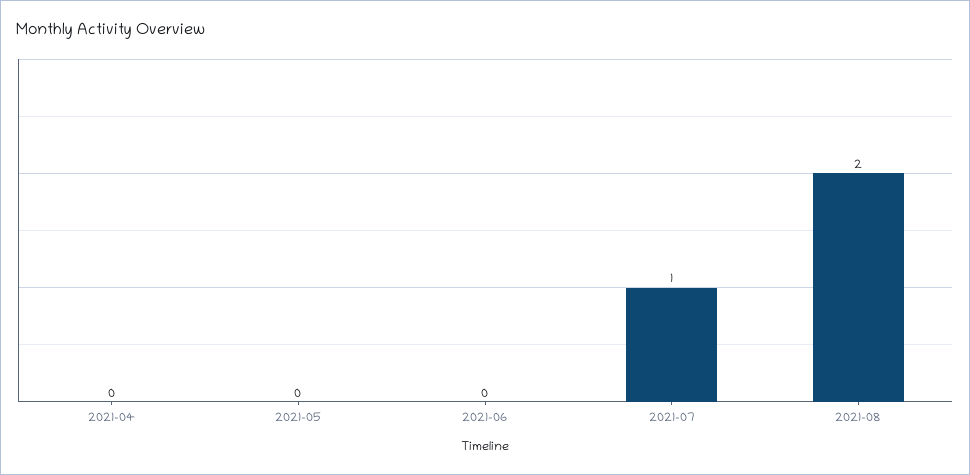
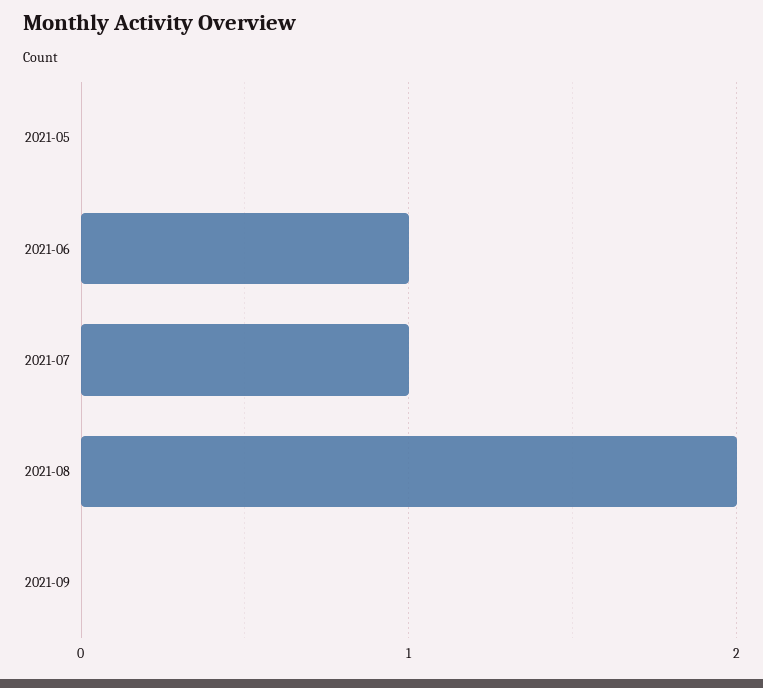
2021-04: 0 -> none
2021-06: 0 -> 1
2021-09: none -> 0

